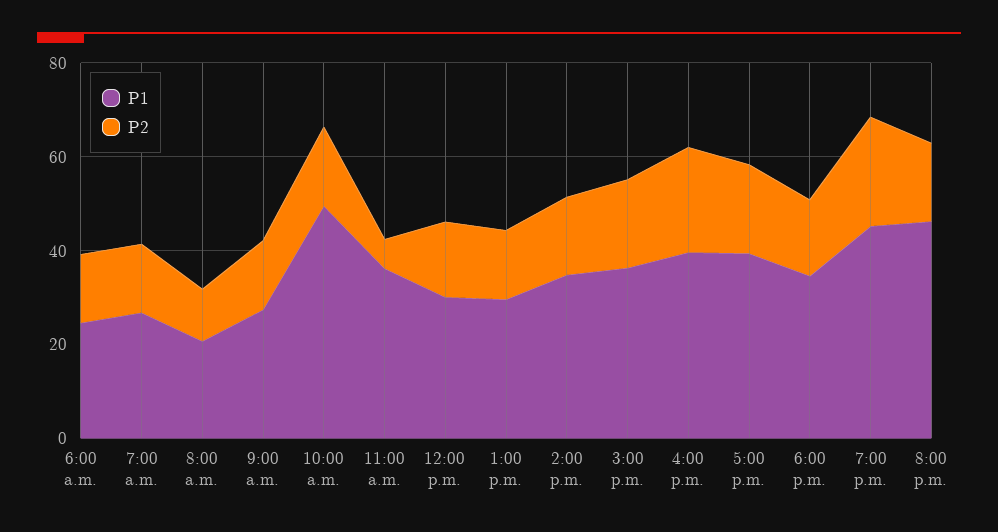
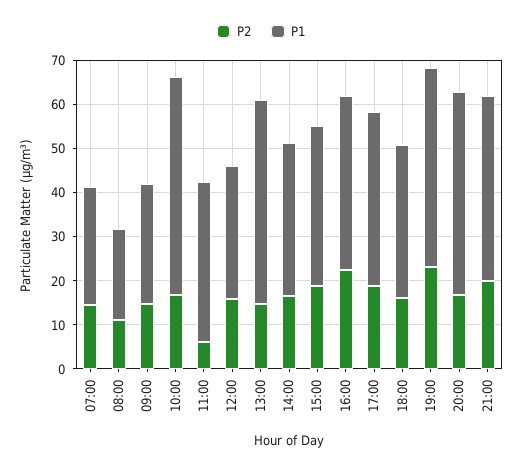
P1, 6:00 a.m.: 25 -> none
P2, 6:00 a.m.: 15 -> none
P1, 1:00 p.m.: 30 -> 46
P2, 21:00: none -> 20
P1, 21:00: none -> 42

